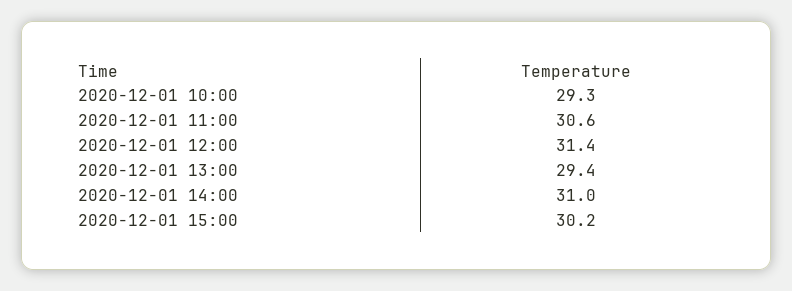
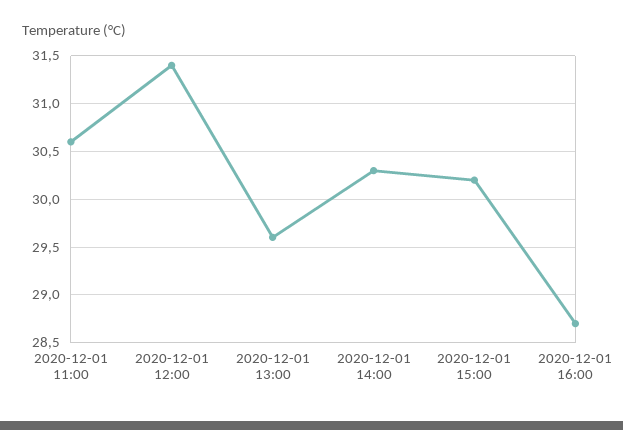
2020-12-01 10:00: 29.3 -> none
2020-12-01 13:00: 29.4 -> 29.6
2020-12-01 14:00: 31 -> 30.3
2020-12-01 16:00: none -> 28.7

